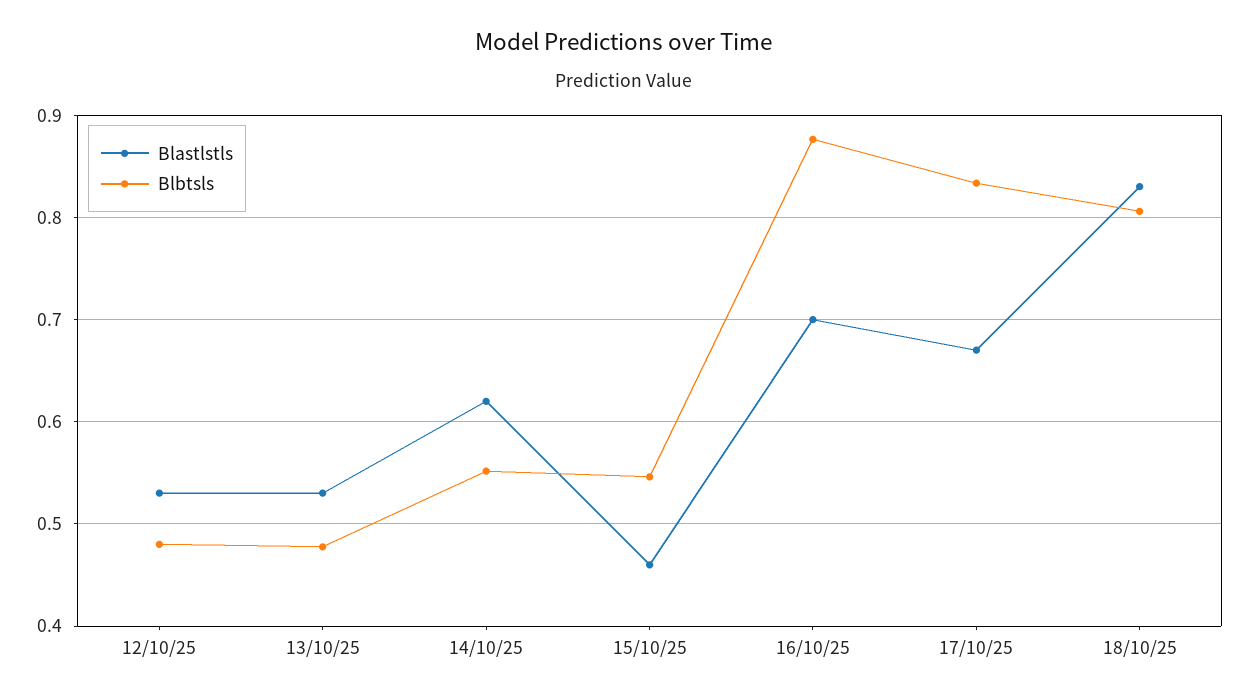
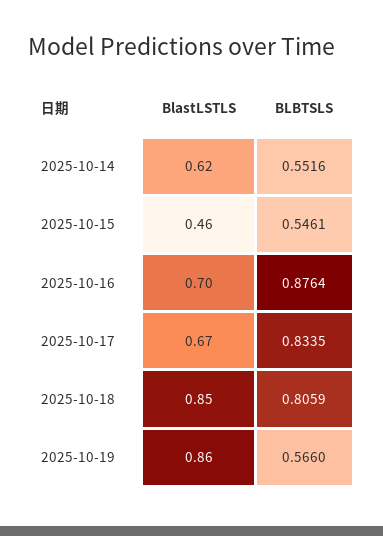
Blastlstls, 12/10/25: 0.53 -> none
Blbtsls, 12/10/25: 0.48 -> none
Blastlstls, 13/10/25: 0.53 -> none
Blbtsls, 13/10/25: 0.48 -> none
Blastlstls, 18/10/25: 0.83 -> 0.85
Blastlstls, 2025-10-19: none -> 0.86
Blbtsls, 2025-10-19: none -> 0.566

